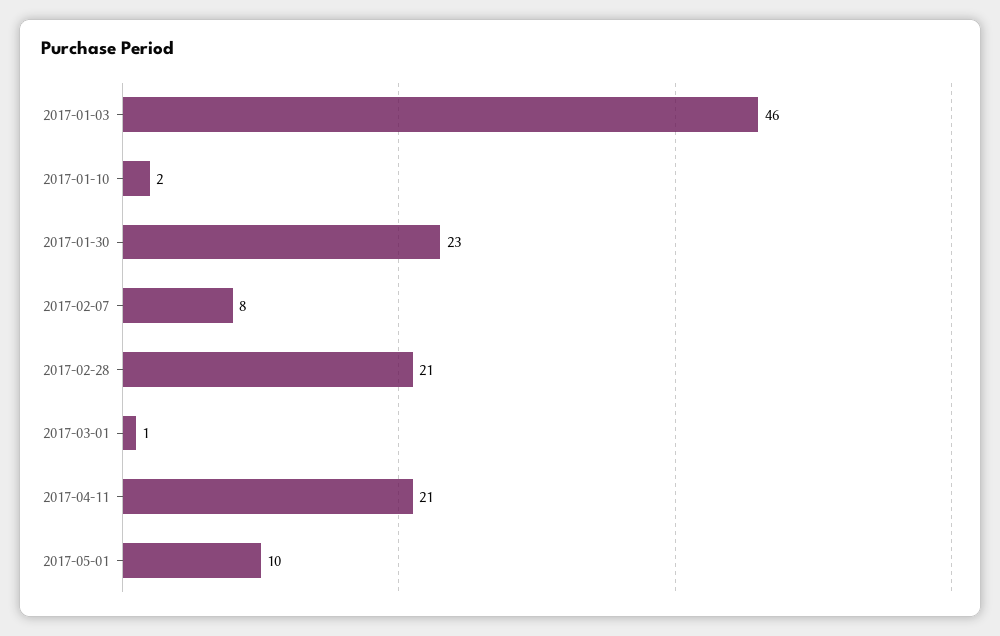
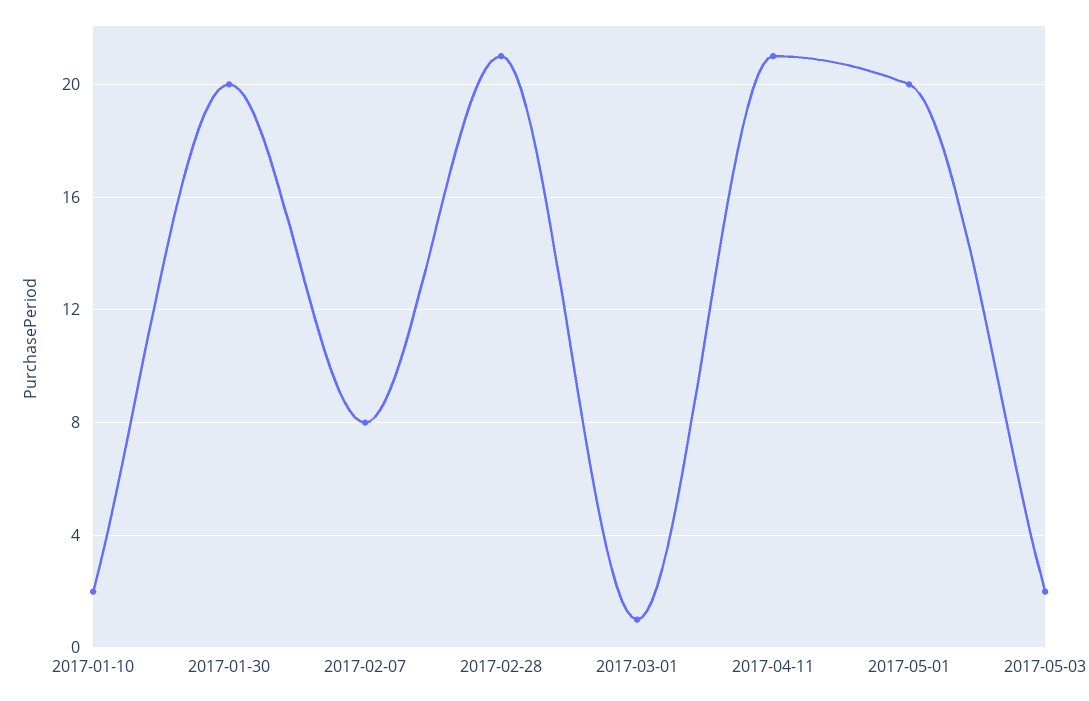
2017-01-03: 46 -> none
2017-01-30: 23 -> 20
2017-05-01: 10 -> 20
2017-05-03: none -> 2

